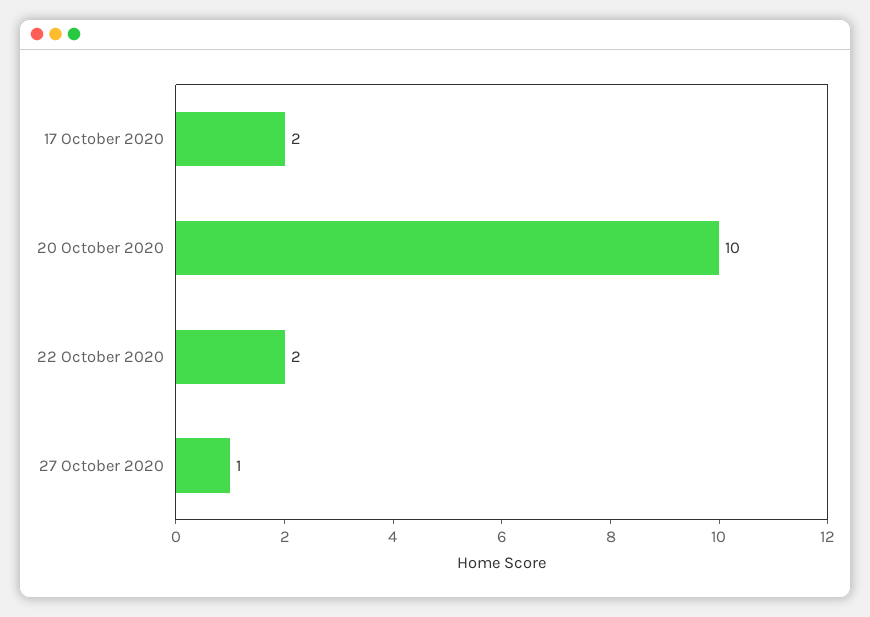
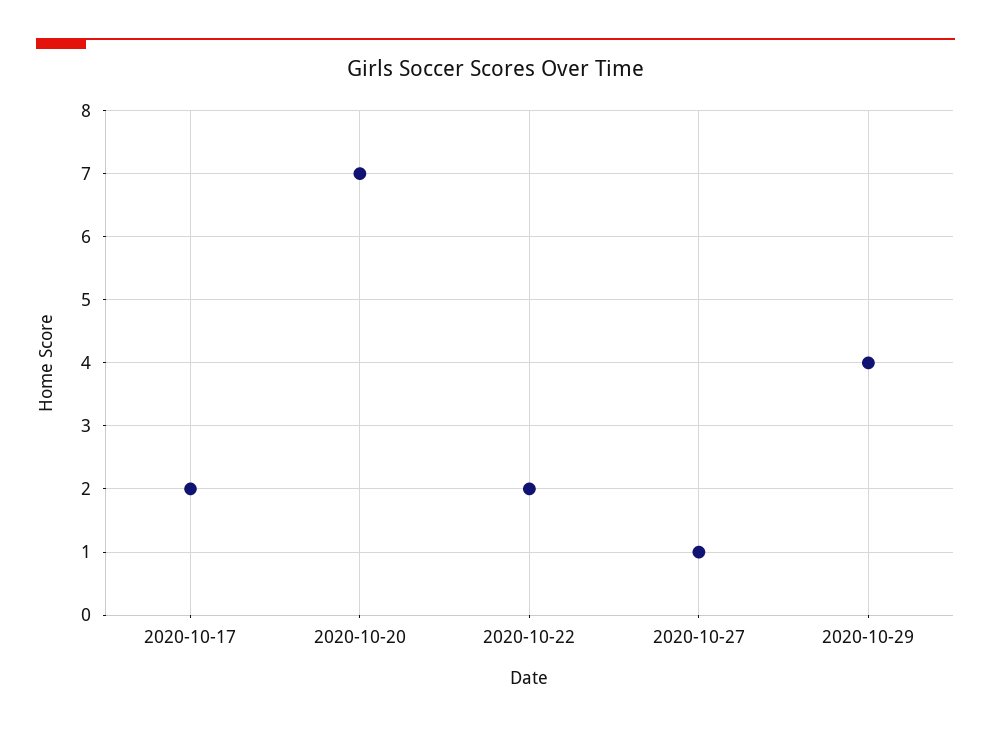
20 October 2020: 10 -> 7
2020-10-29: none -> 4

